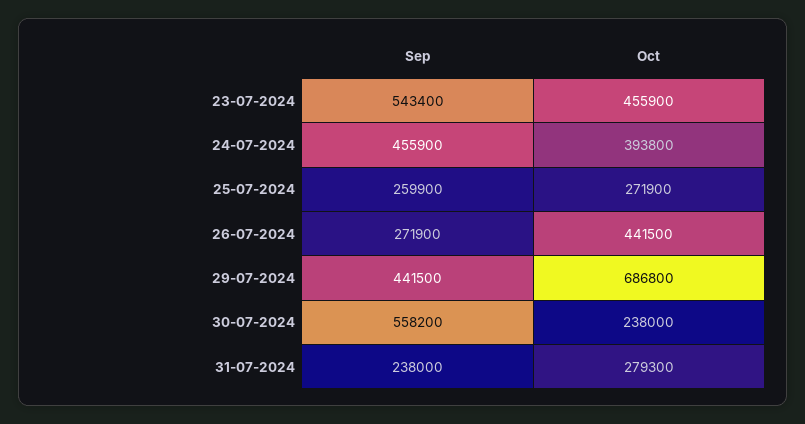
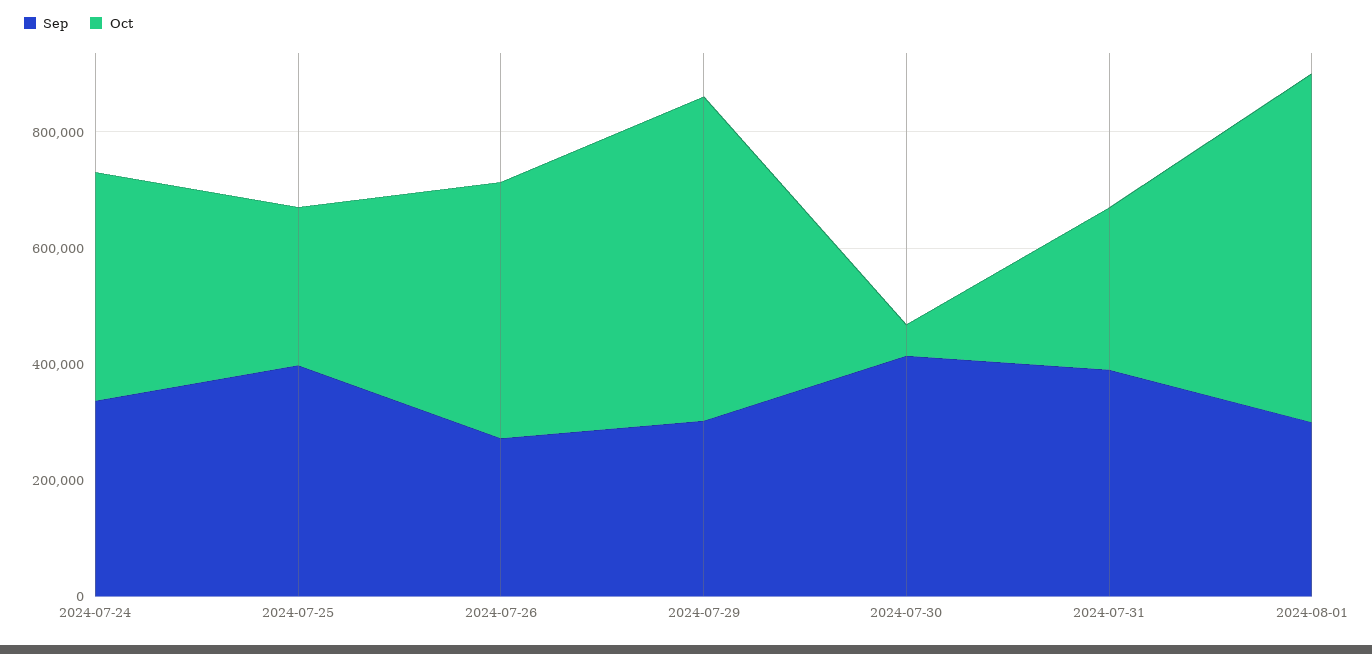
Sep, 23-07-2024: 543400 -> none
Oct, 23-07-2024: 455900 -> none
Sep, 24-07-2024: 455900 -> 350000
Sep, 25-07-2024: 259900 -> 400000
Sep, 29-07-2024: 441500 -> 300000
Oct, 29-07-2024: 686800 -> 550000
Sep, 30-07-2024: 558200 -> 400000
Oct, 30-07-2024: 238000 -> 50000
Sep, 31-07-2024: 238000 -> 400000
Sep, 2024-08-01: none -> 300000
Oct, 2024-08-01: none -> 600000

